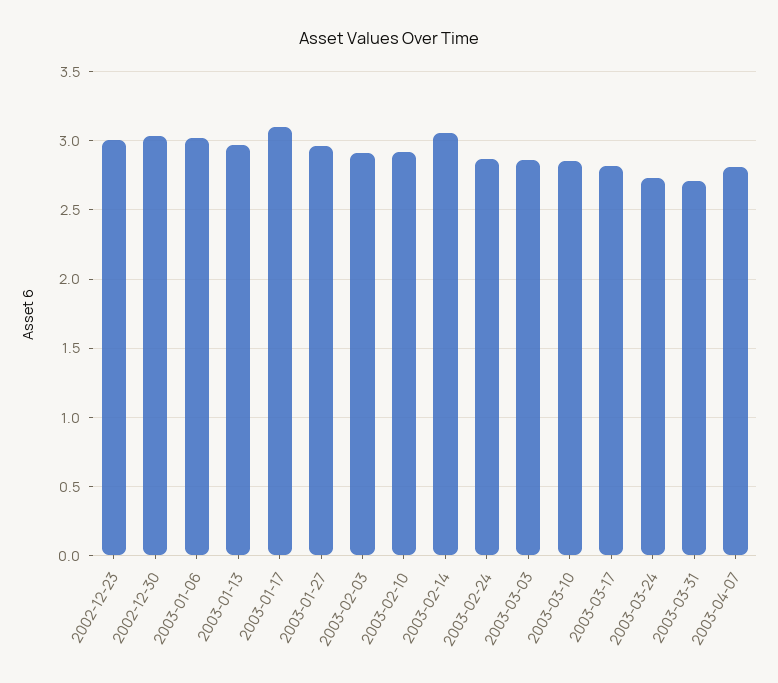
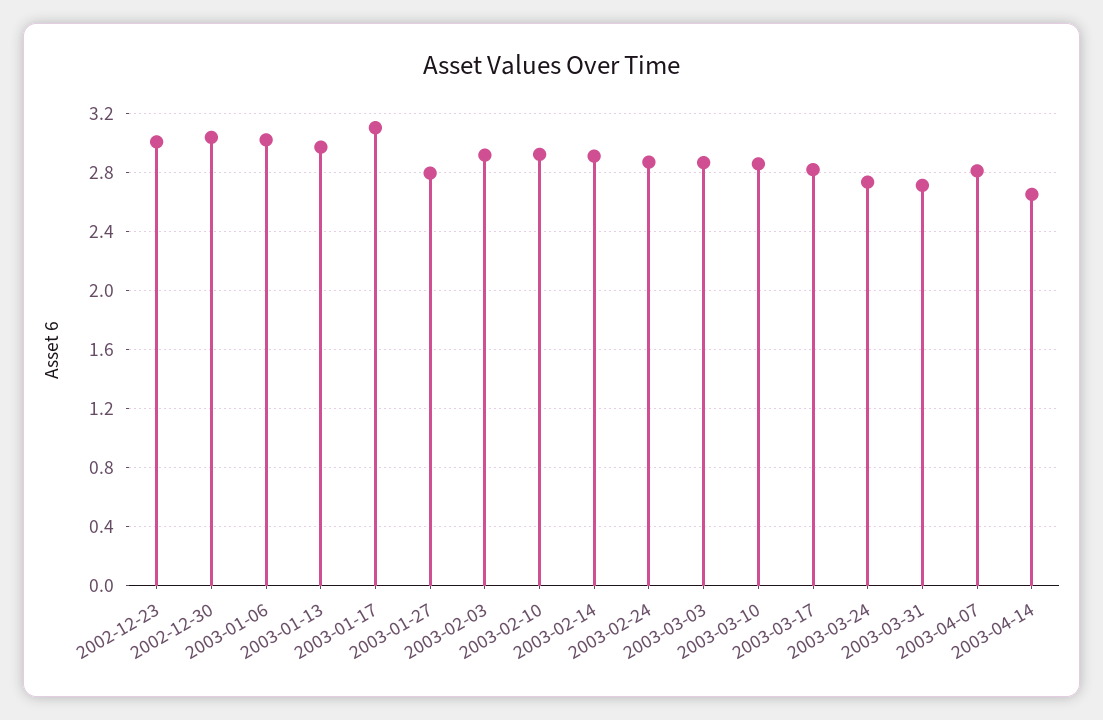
2003-01-27: 2.95 -> 2.8
2003-02-14: 3.05 -> 2.9
2003-04-14: none -> 2.65

